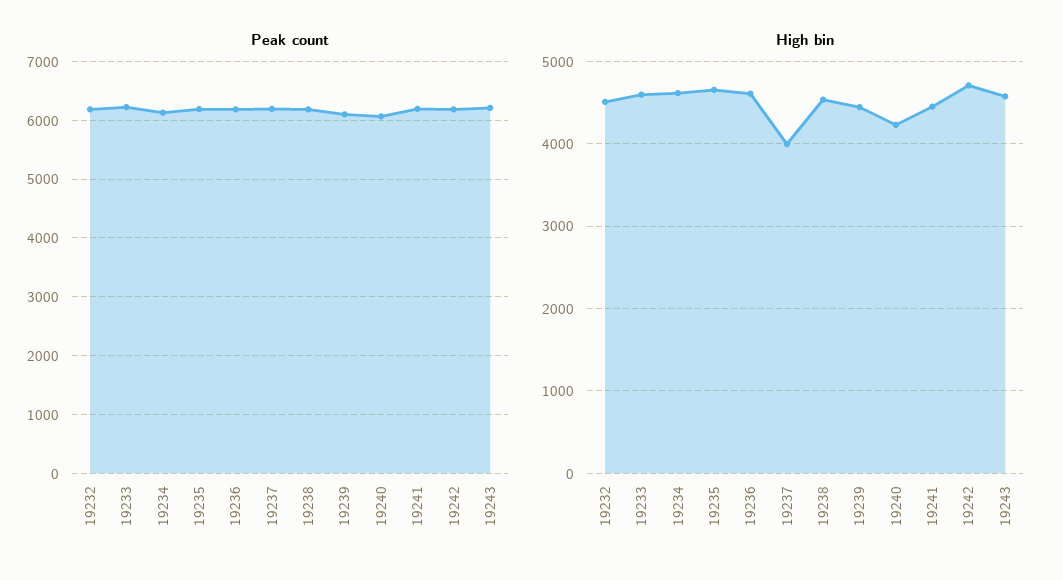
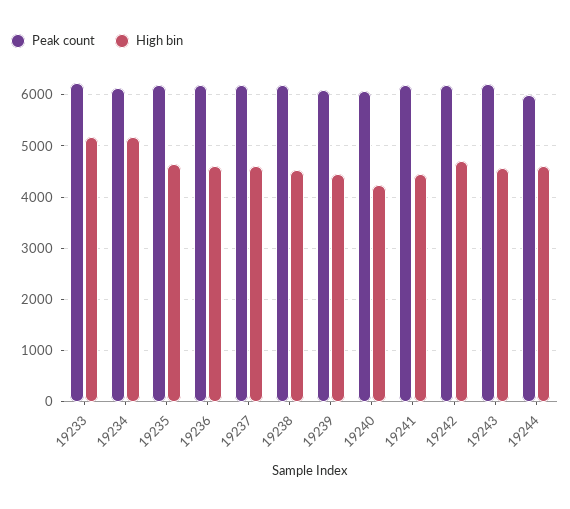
Peak count, 19232: 6200 -> none
High bin, 19232: 4500 -> none
High bin, 19233: 4600 -> 5200
High bin, 19234: 4600 -> 5200
High bin, 19237: 4000 -> 4600
Peak count, 19244: none -> 6000
High bin, 19244: none -> 4600

